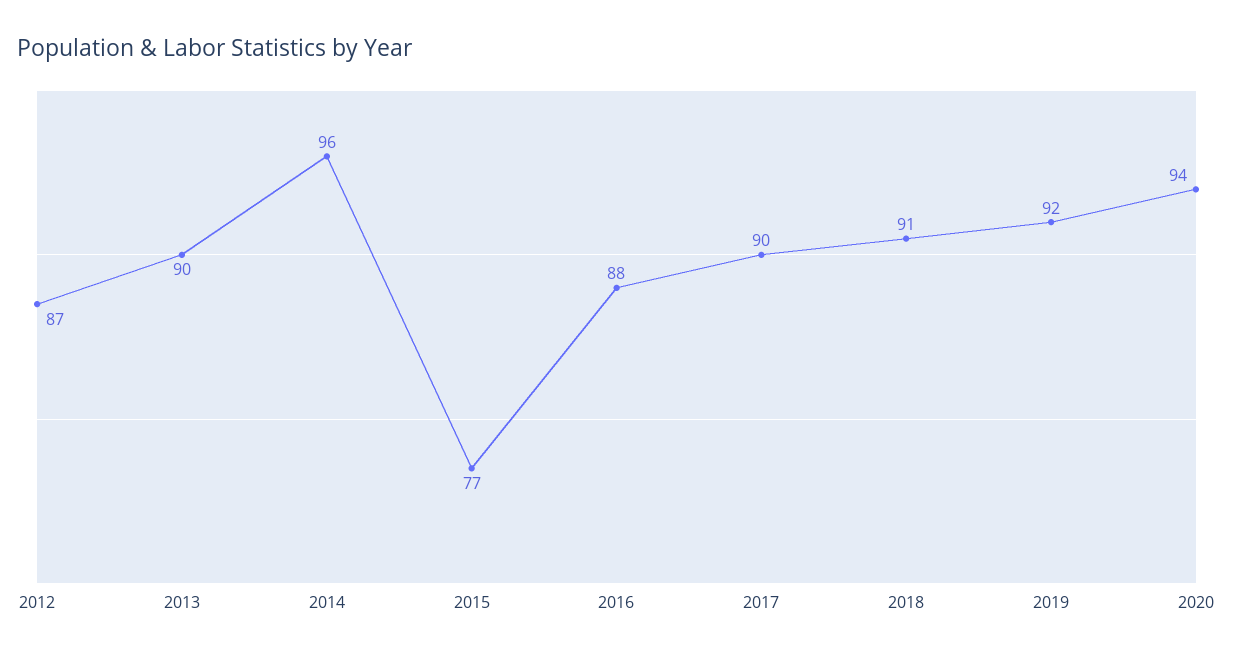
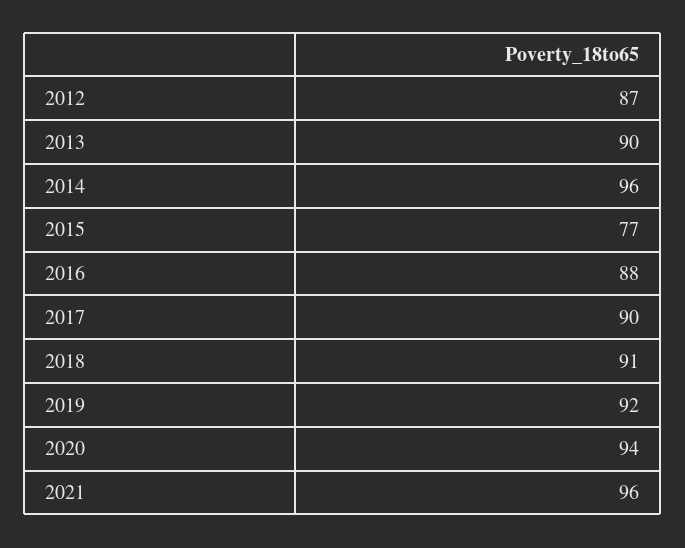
2021: none -> 96

